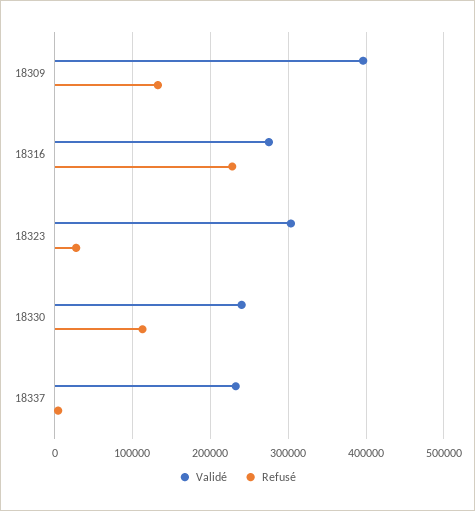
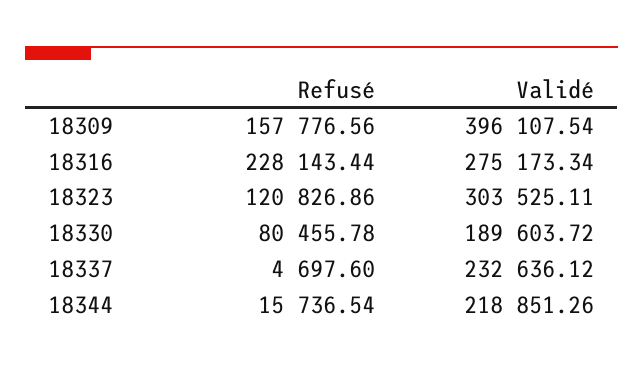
Refusé, 18309: 130000 -> 157776.56
Refusé, 18323: 30000 -> 120826.86
Validé, 18330: 240000 -> 189603.72
Refusé, 18330: 110000 -> 80455.78
Refusé, 18344: none -> 15736.54
Validé, 18344: none -> 218851.26

